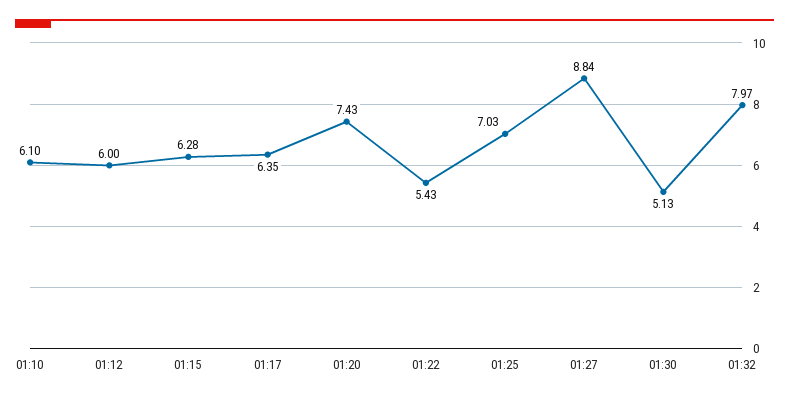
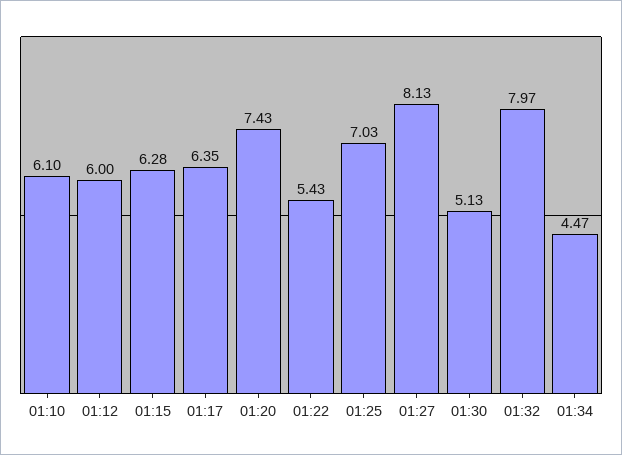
01:27: 8.84 -> 8.13
01:34: none -> 4.47

